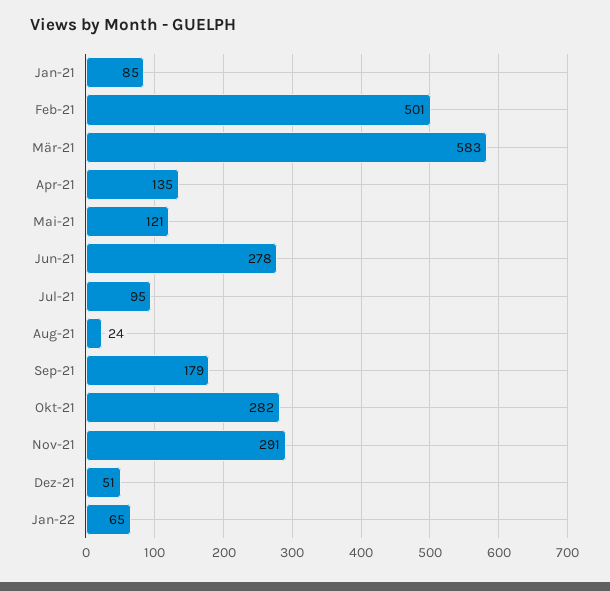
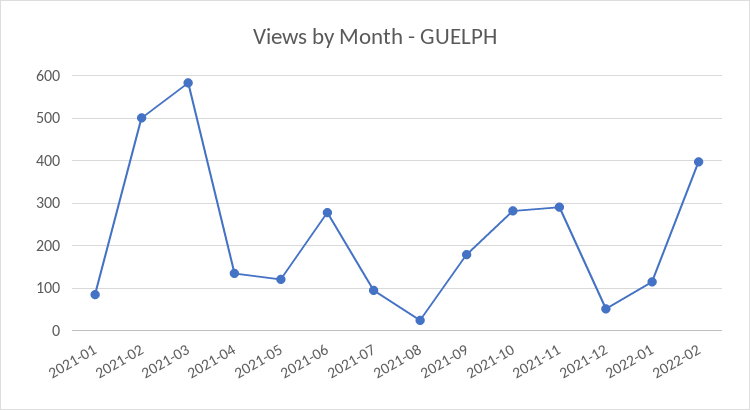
Jan-22: 65 -> 120
2022-02: none -> 400

